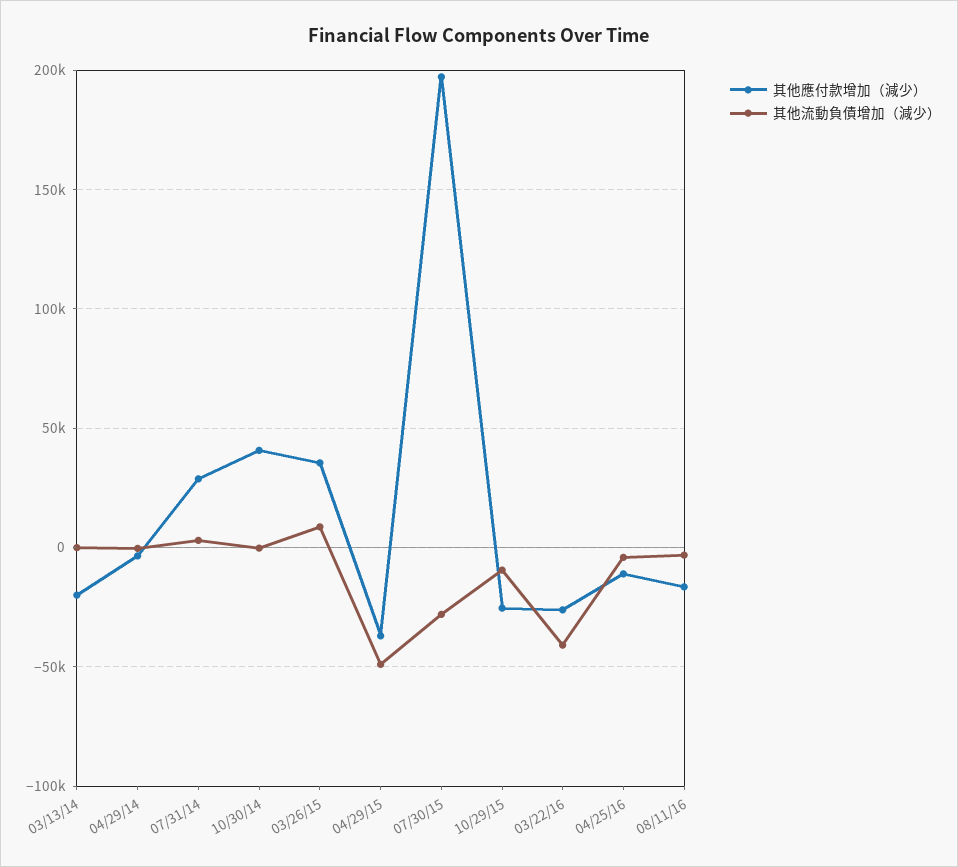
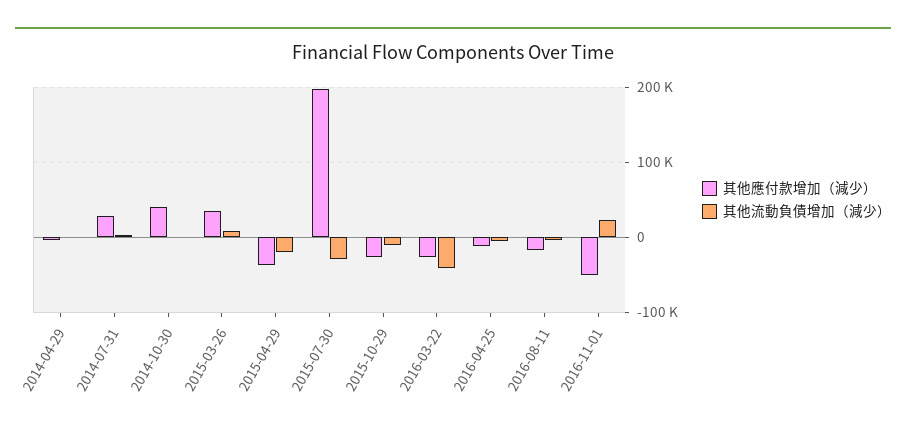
其他應付款增加（減少）, 03/13/14: -20000 -> none
其他流動負債增加（減少）, 03/13/14: 0 -> none
其他流動負債增加（減少）, 04/29/15: -50000 -> -20000
其他應付款增加（減少）, 2016-11-01: none -> -50000
其他流動負債增加（減少）, 2016-11-01: none -> 20000

